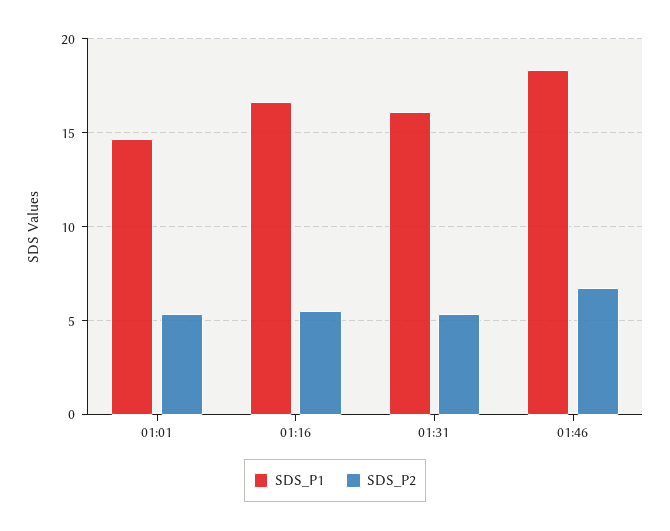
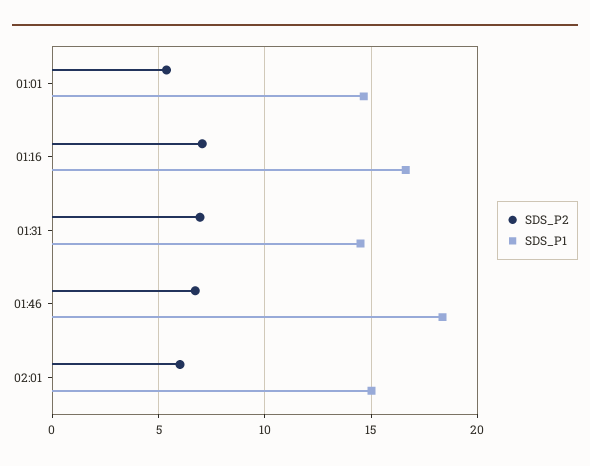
SDS_P2, 01:16: 5.5 -> 7
SDS_P1, 01:31: 16 -> 14.5
SDS_P2, 01:31: 5.5 -> 7
SDS_P2, 02:01: none -> 6
SDS_P1, 02:01: none -> 15

